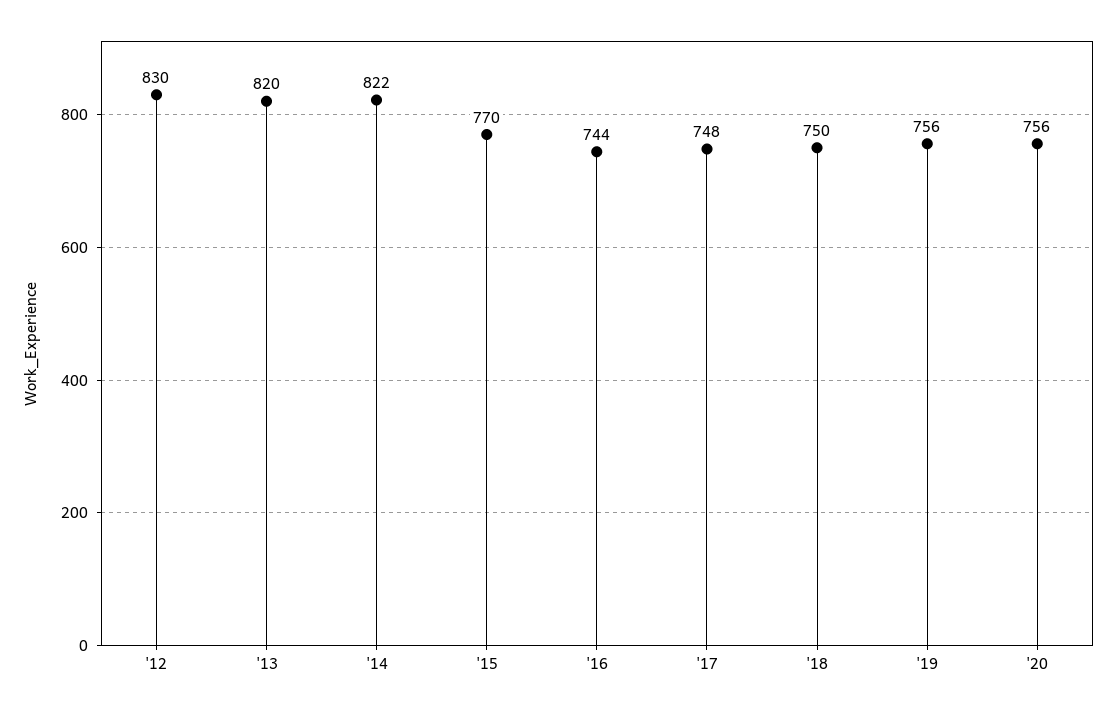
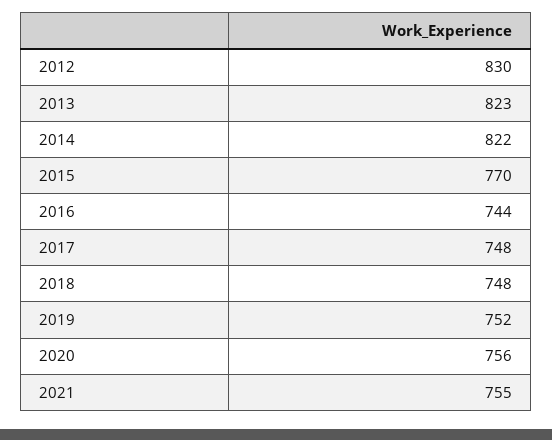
'13: 820 -> 823
'18: 750 -> 748
'19: 756 -> 752
2021: none -> 755

